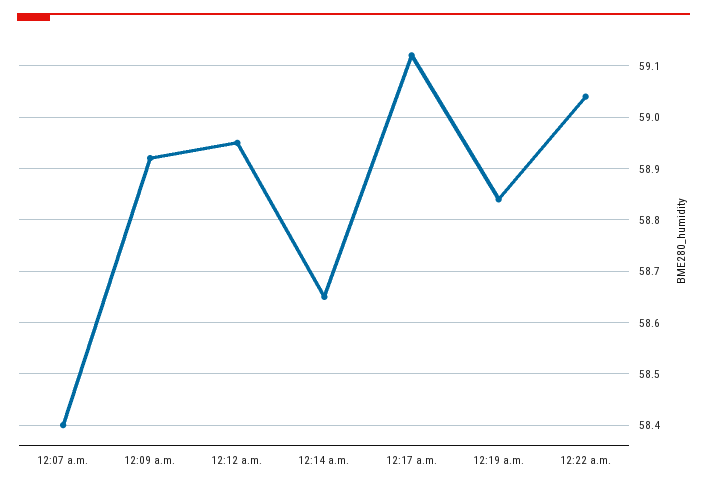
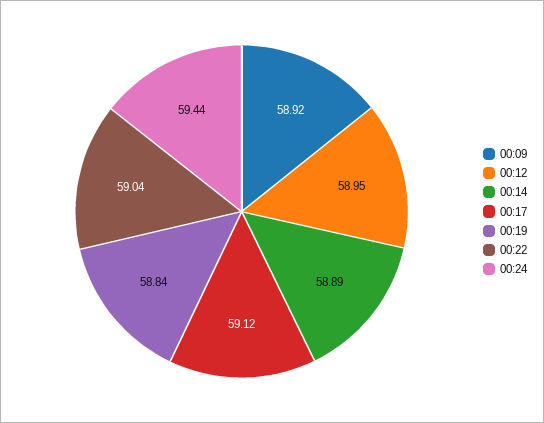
12:07 a.m.: 58.4 -> none
12:14 a.m.: 58.65 -> 58.89
00:24: none -> 59.44

